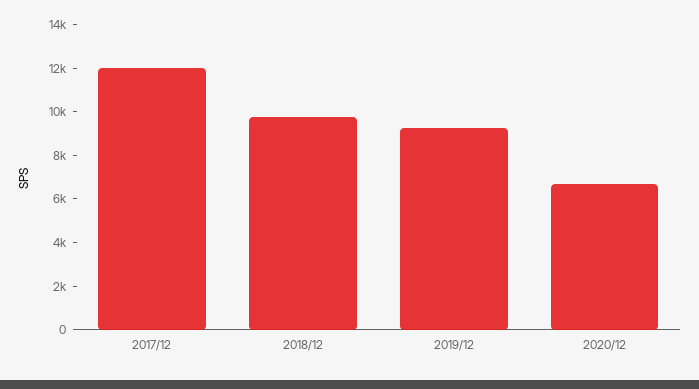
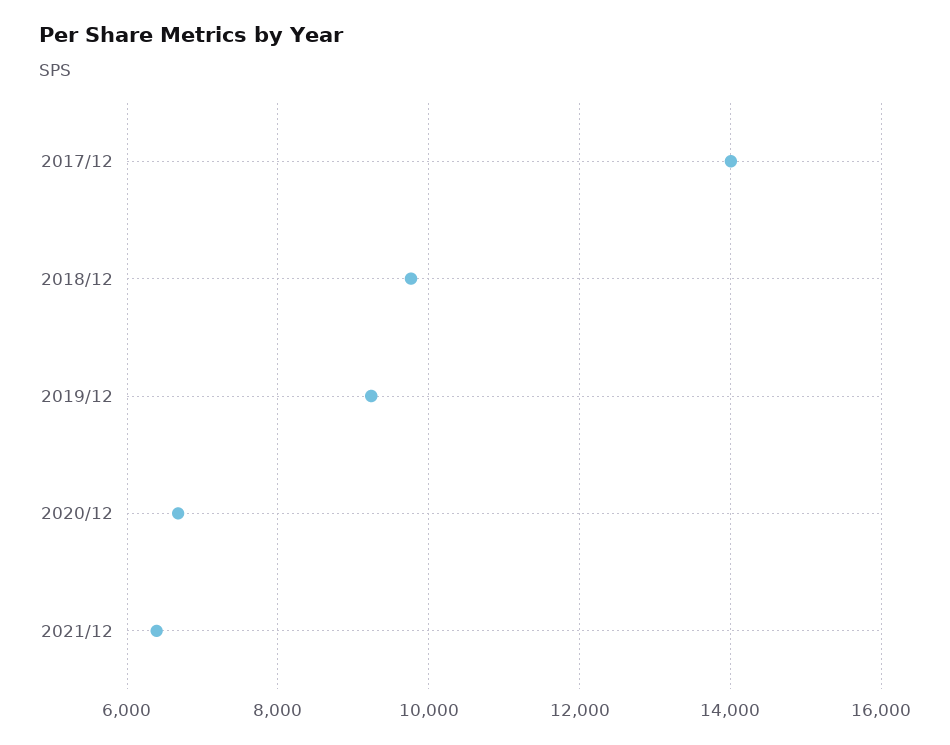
2017/12: 12000 -> 14000
2021/12: none -> 6400

